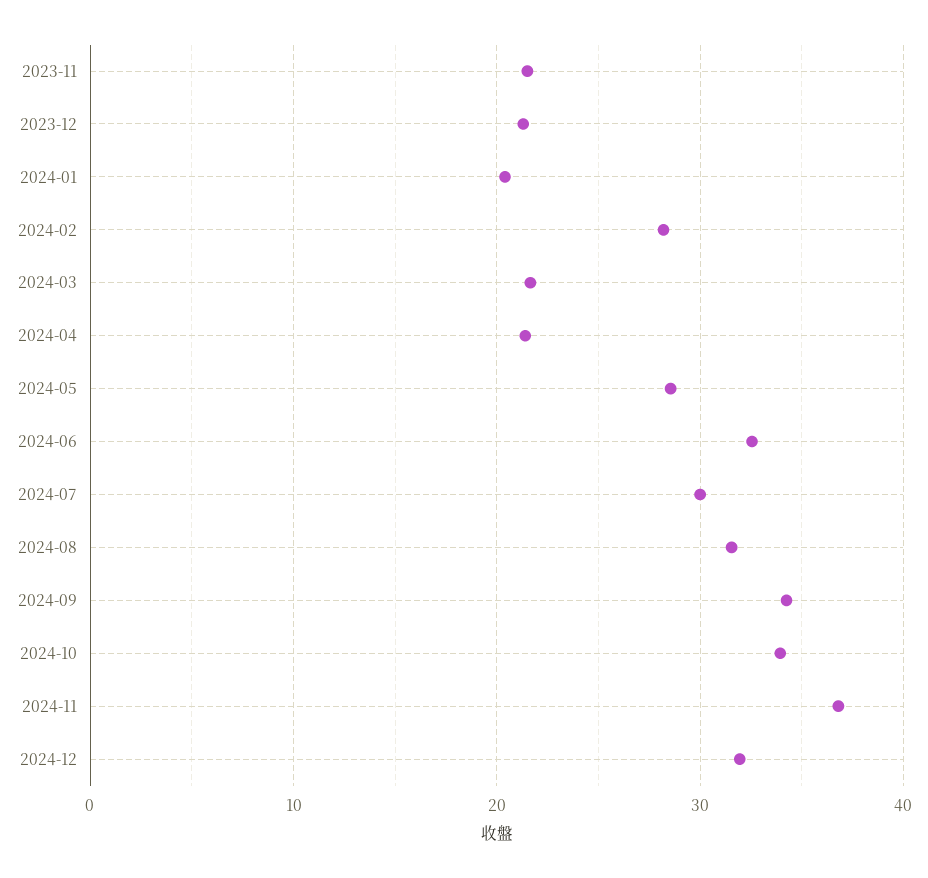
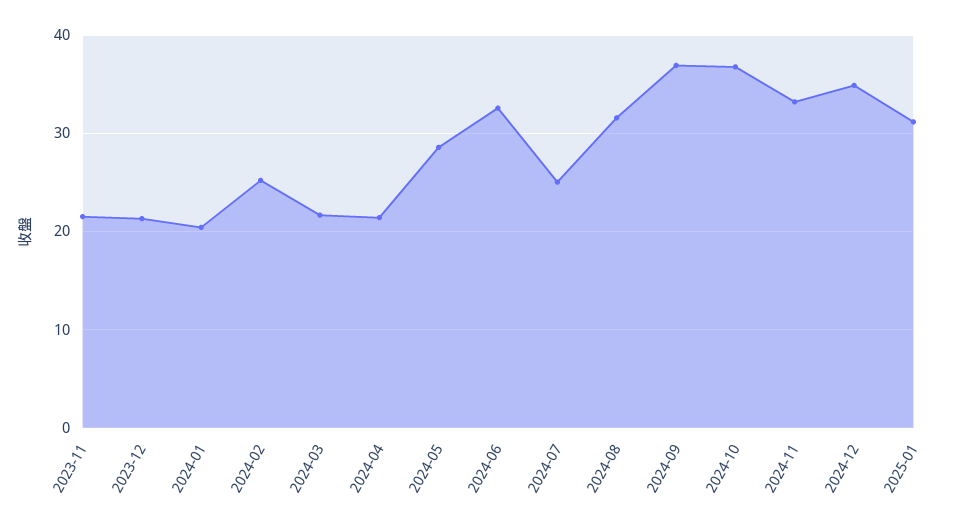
2024-02: 28 -> 25
2024-07: 30 -> 25
2024-09: 34 -> 37
2024-10: 34 -> 37
2024-11: 37 -> 33
2024-12: 32 -> 35
2025-01: none -> 31

